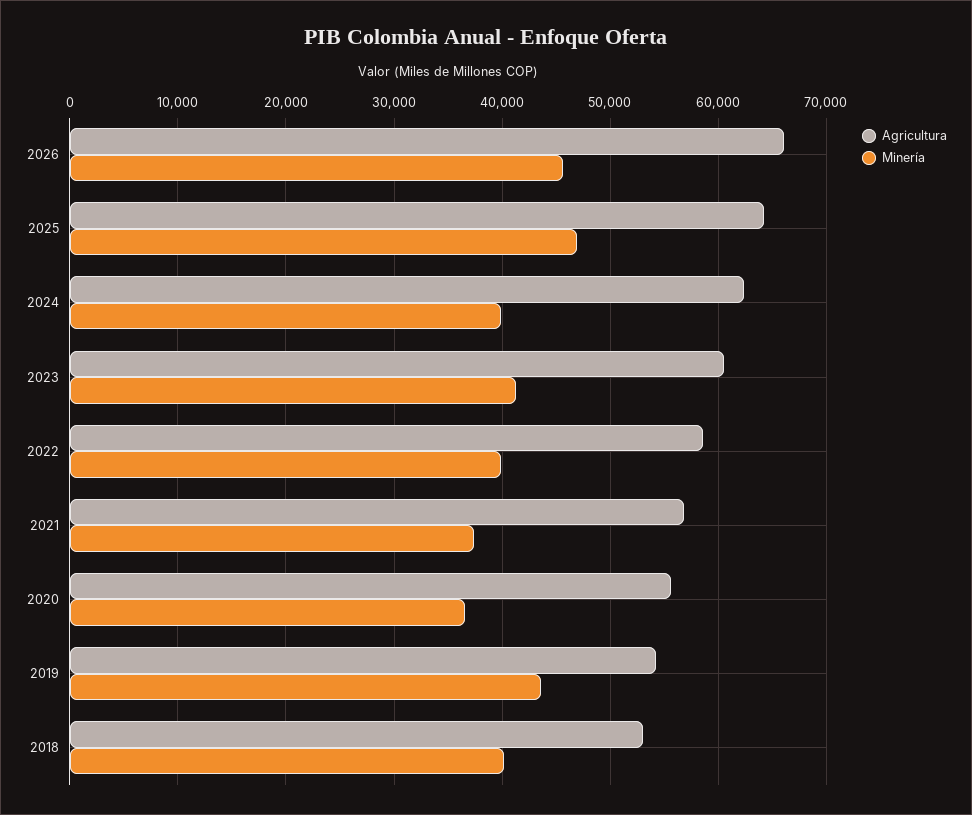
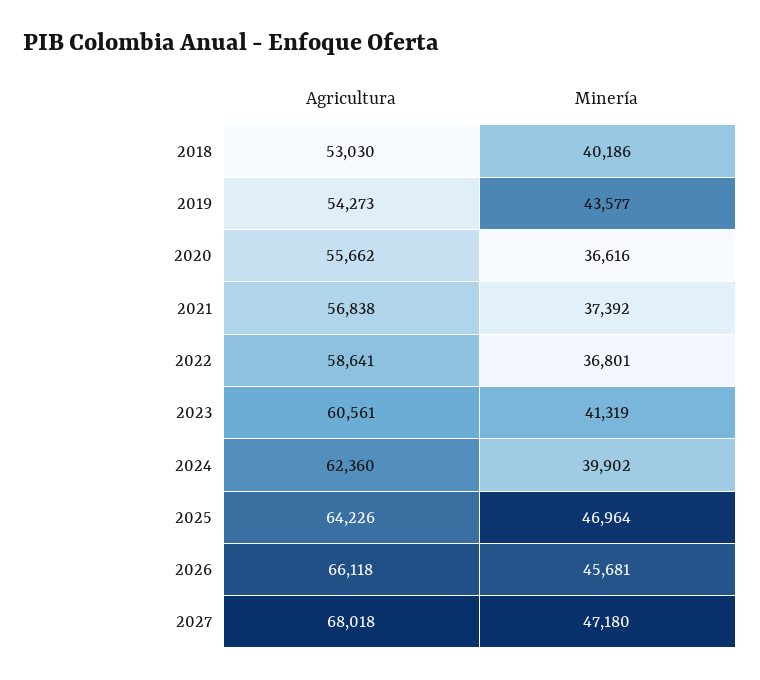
Minería, 2022: 40000 -> 36801
Agricultura, 2027: none -> 68018
Minería, 2027: none -> 47180

